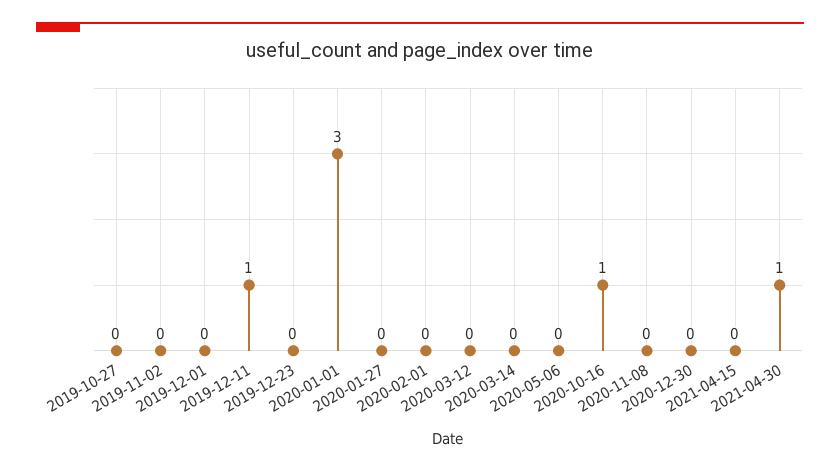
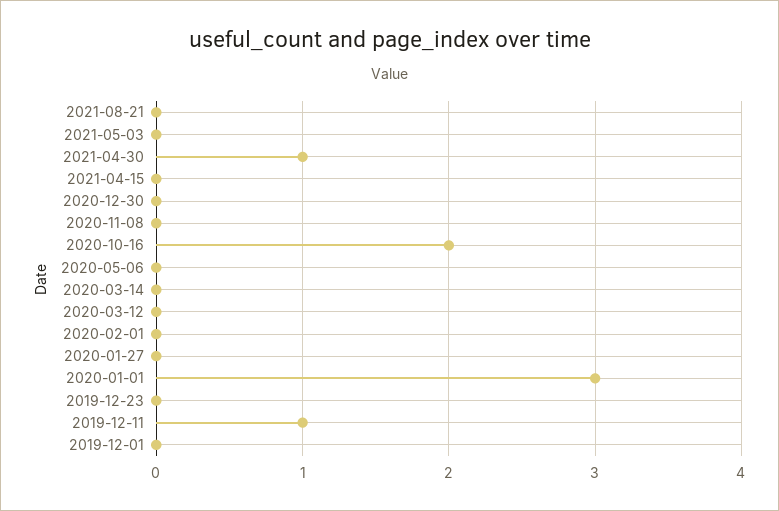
2019-10-27: 0 -> none
2019-11-02: 0 -> none
2020-10-16: 1 -> 2
2021-08-21: none -> 0
2021-05-03: none -> 0

